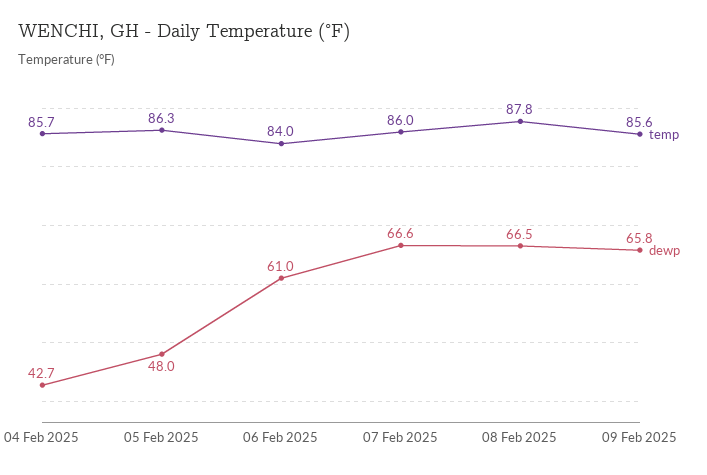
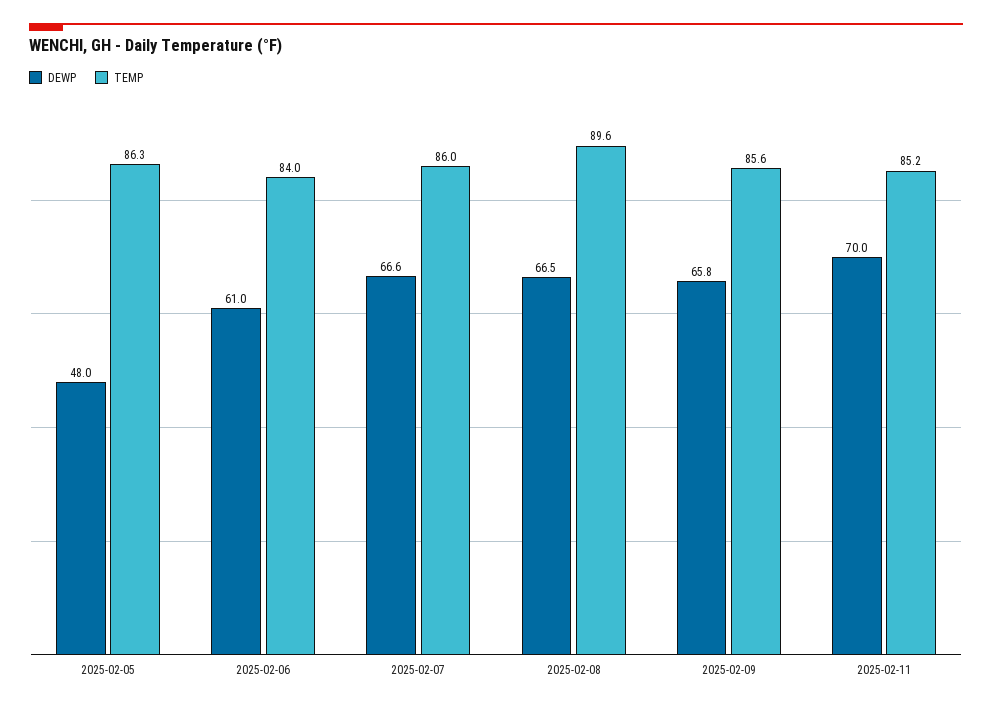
temp, 04 Feb 2025: 85.7 -> none
dewp, 04 Feb 2025: 42.7 -> none
temp, 08 Feb 2025: 87.8 -> 89.6
dewp, 2025-02-11: none -> 70
temp, 2025-02-11: none -> 85.2

